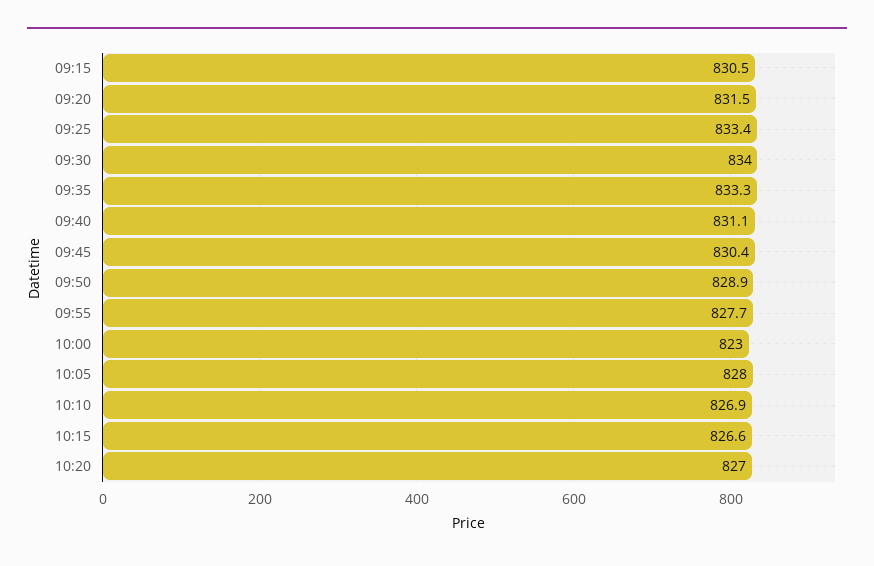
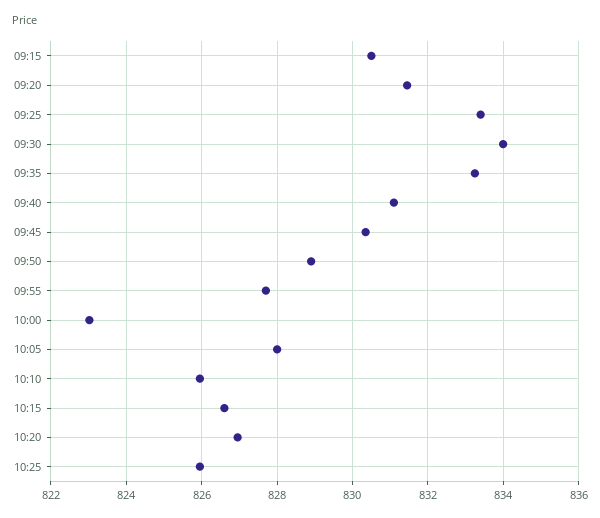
10:10: 826.9 -> 826
10:25: none -> 826

